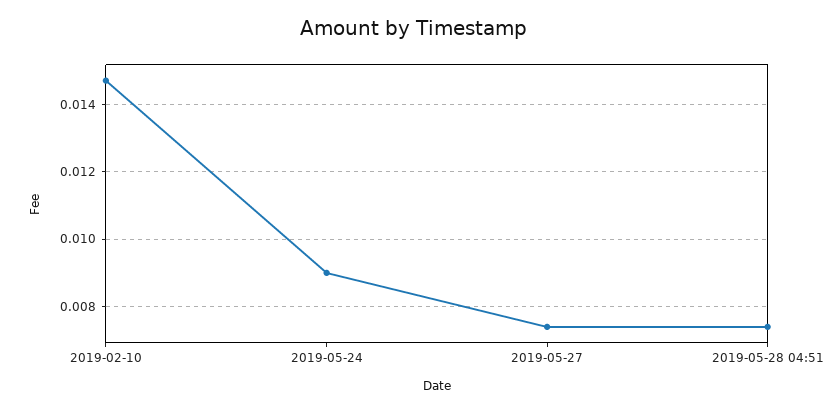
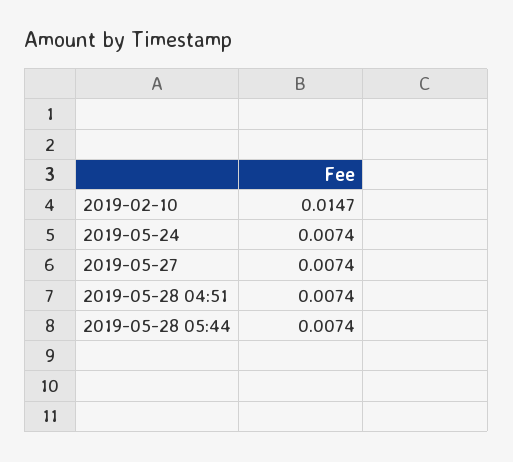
2019-05-24: 0.009 -> 0.0074
2019-05-28 05:44: none -> 0.0074

